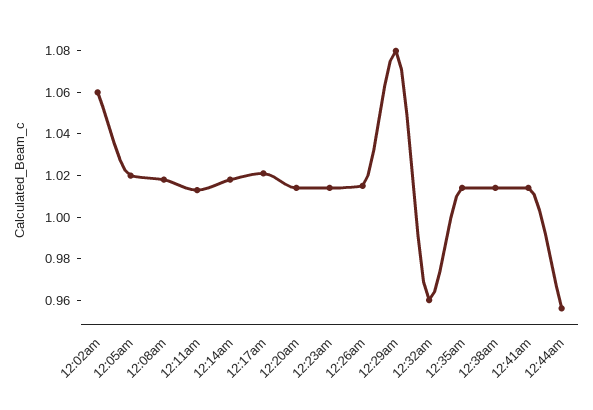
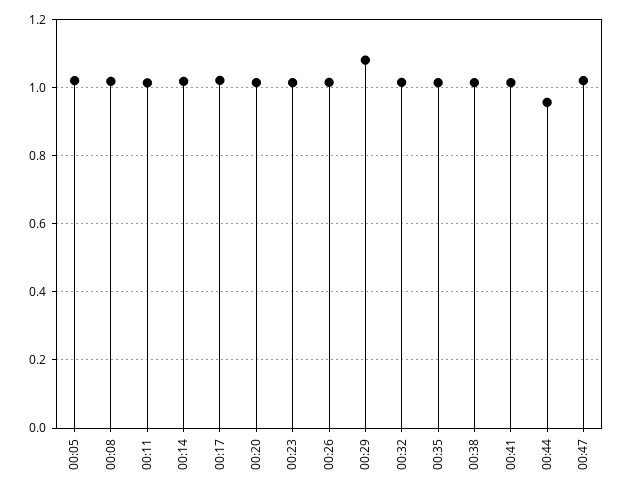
12:02am: 1.06 -> none
12:32am: 0.96 -> 1.02
00:47: none -> 1.02

